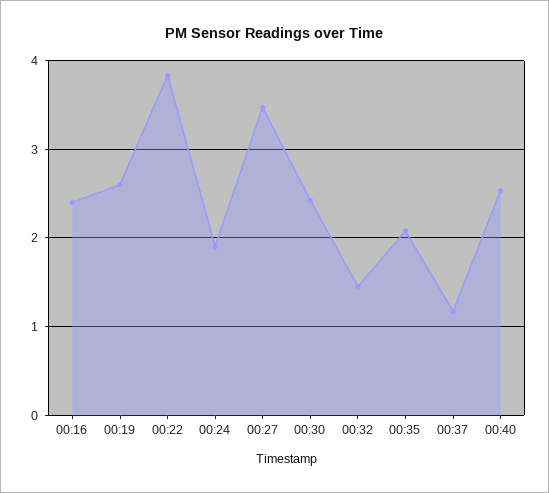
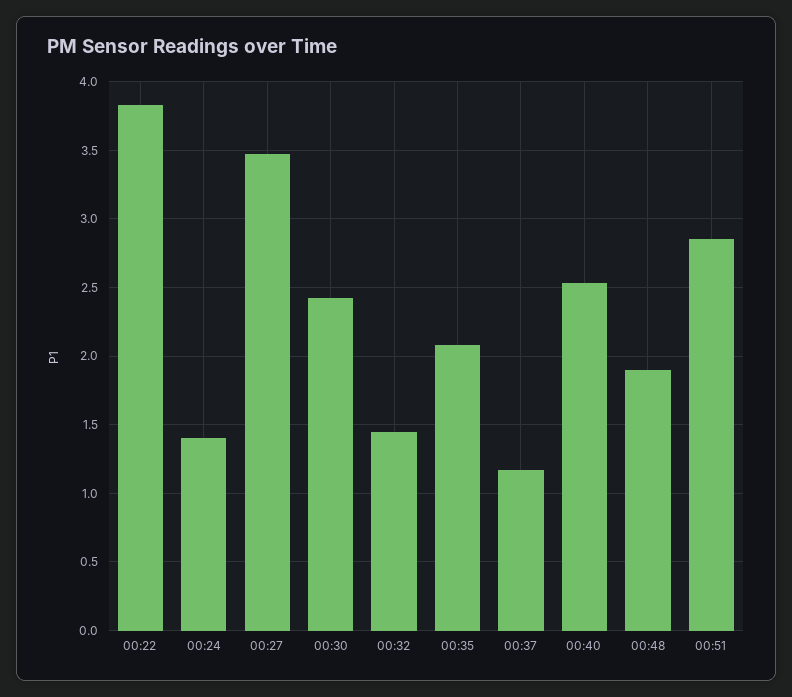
00:16: 2.4 -> none
00:19: 2.6 -> none
00:24: 1.9 -> 1.4
00:48: none -> 1.9
00:51: none -> 2.85

